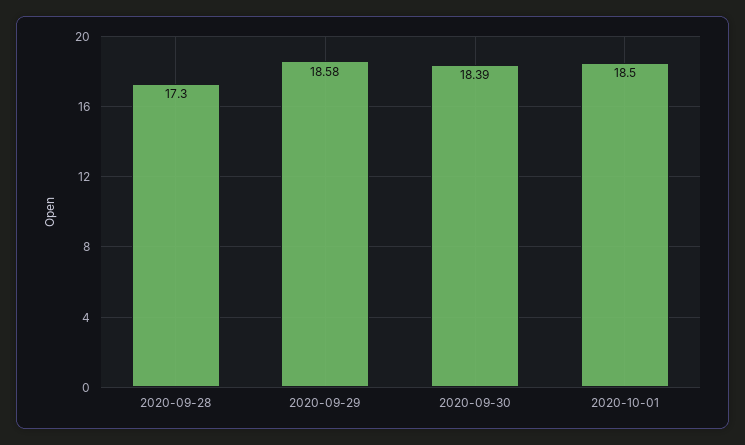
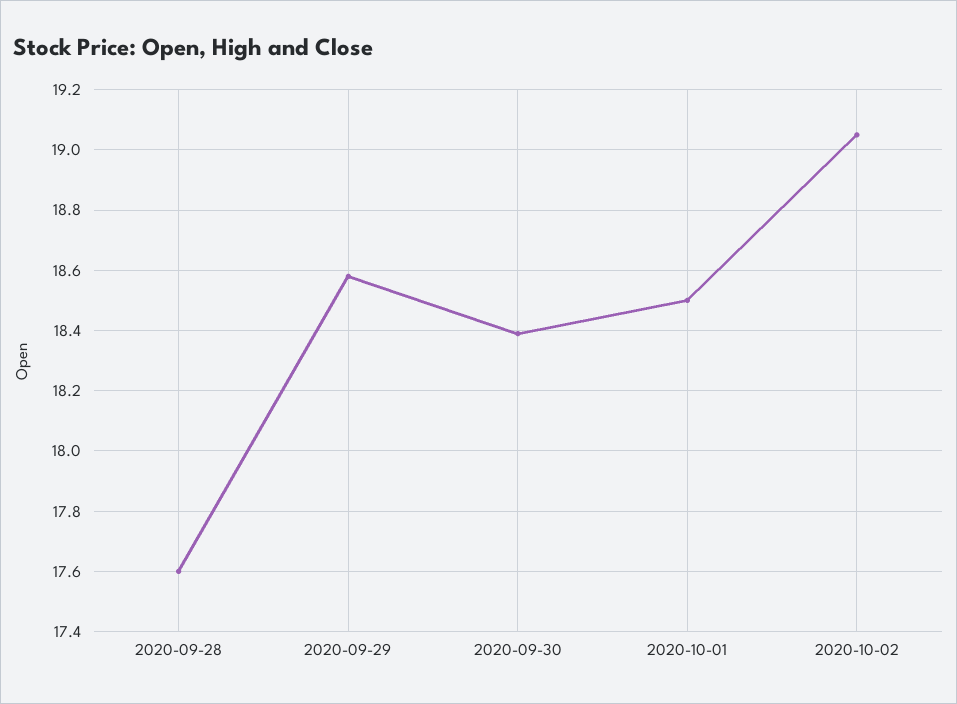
2020-09-28: 17.3 -> 17.6
2020-10-02: none -> 19.05

